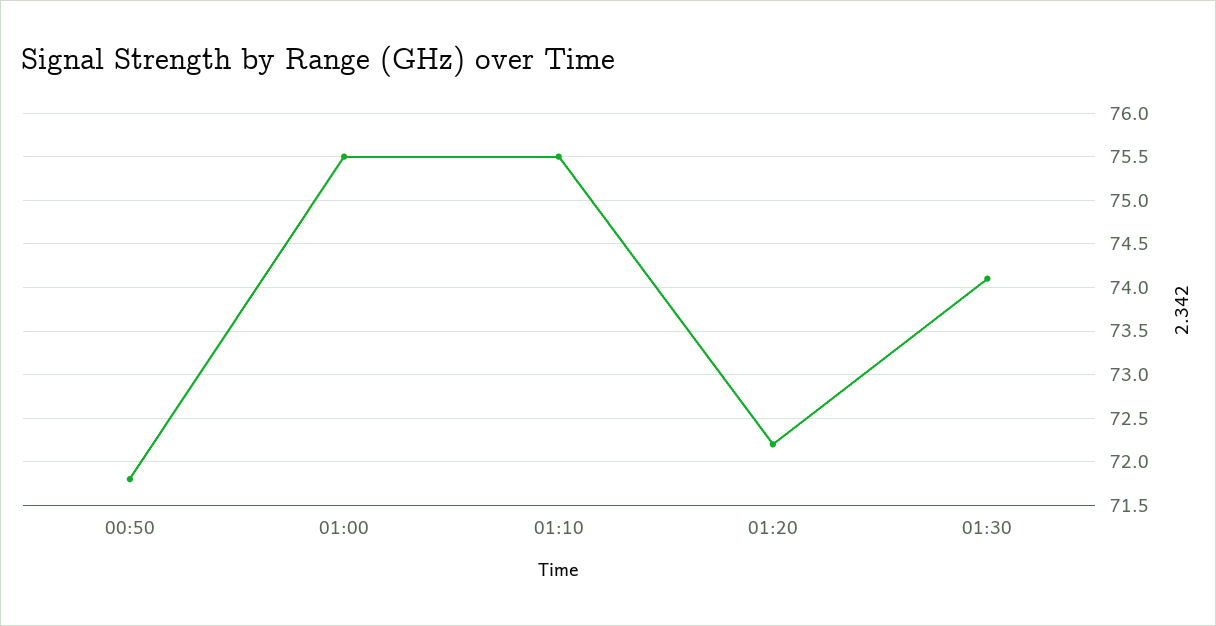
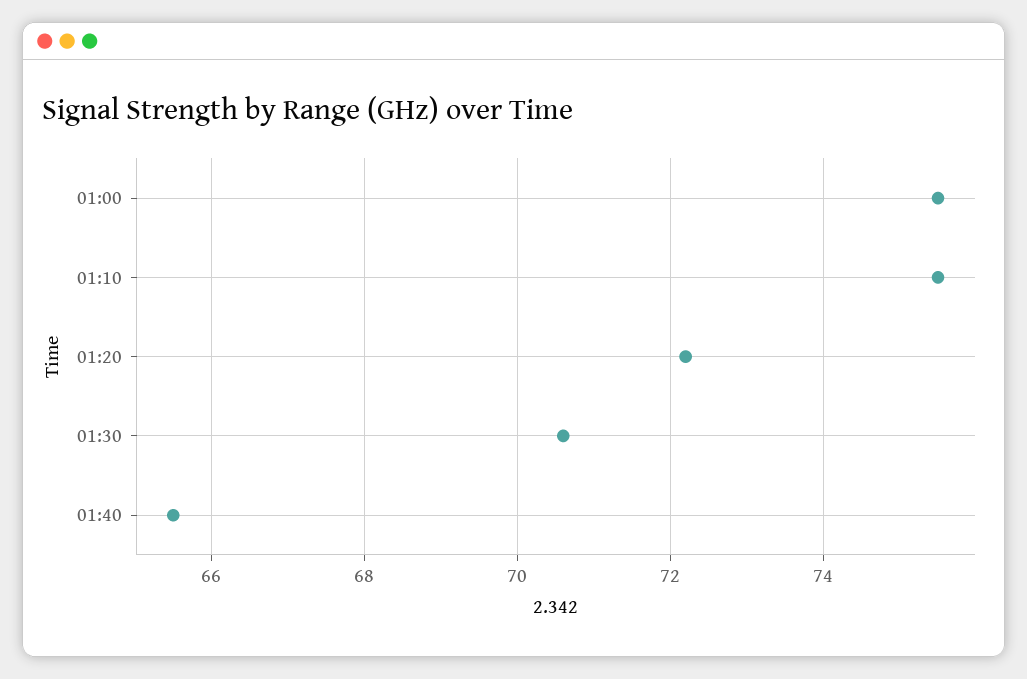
00:50: 71.8 -> none
01:30: 74.1 -> 70.5
01:40: none -> 65.5

